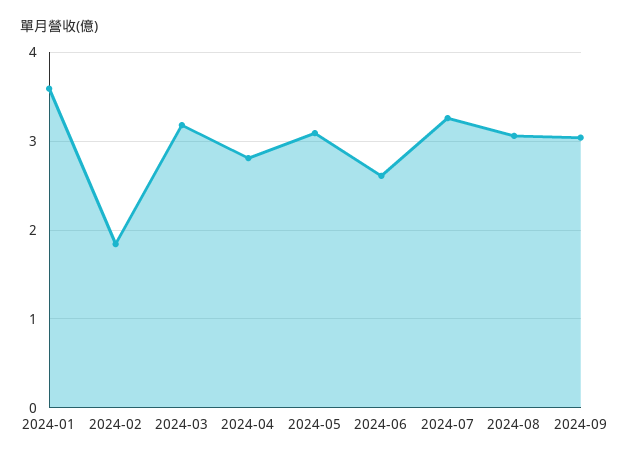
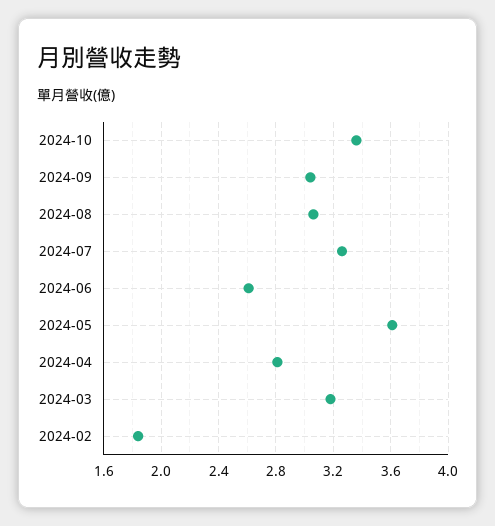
2024-01: 3.6 -> none
2024-05: 3.1 -> 3.6
2024-10: none -> 3.35

